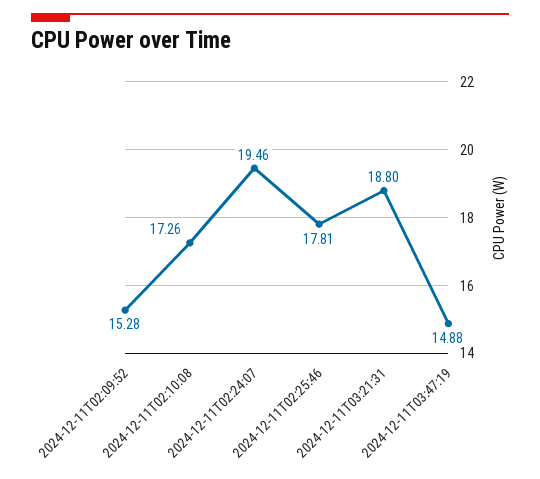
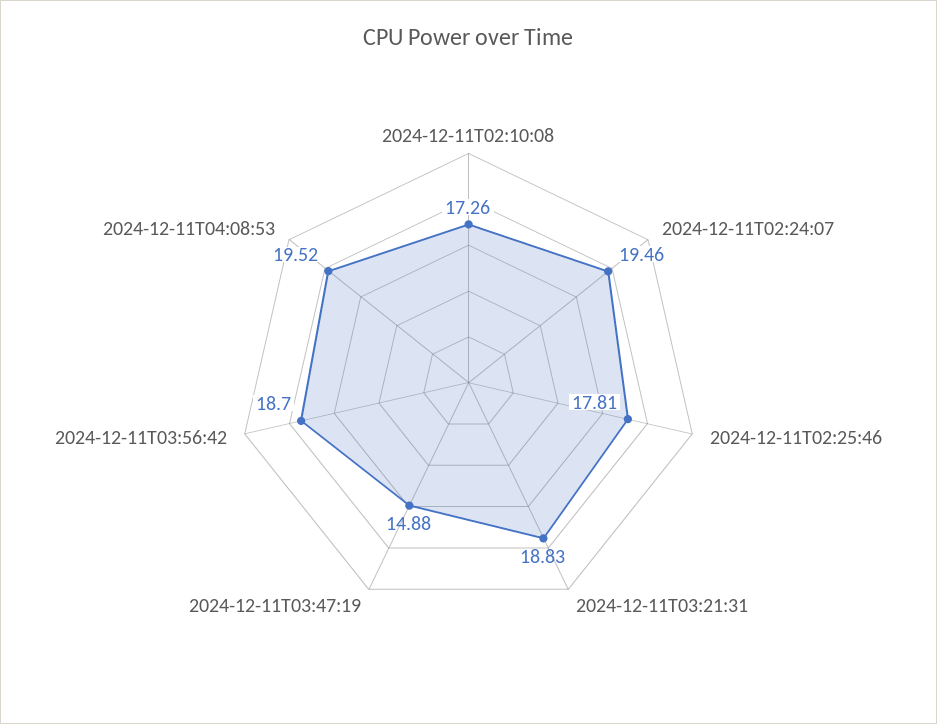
2024-12-11T02:09:52: 15.28 -> none
2024-12-11T03:21:31: 18.8 -> 18.83
2024-12-11T03:56:42: none -> 18.7
2024-12-11T04:08:53: none -> 19.52

